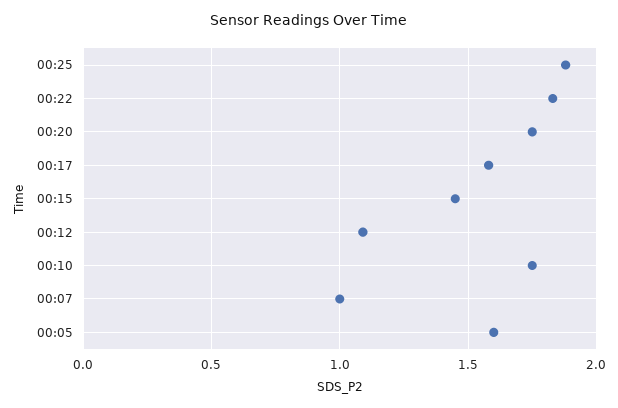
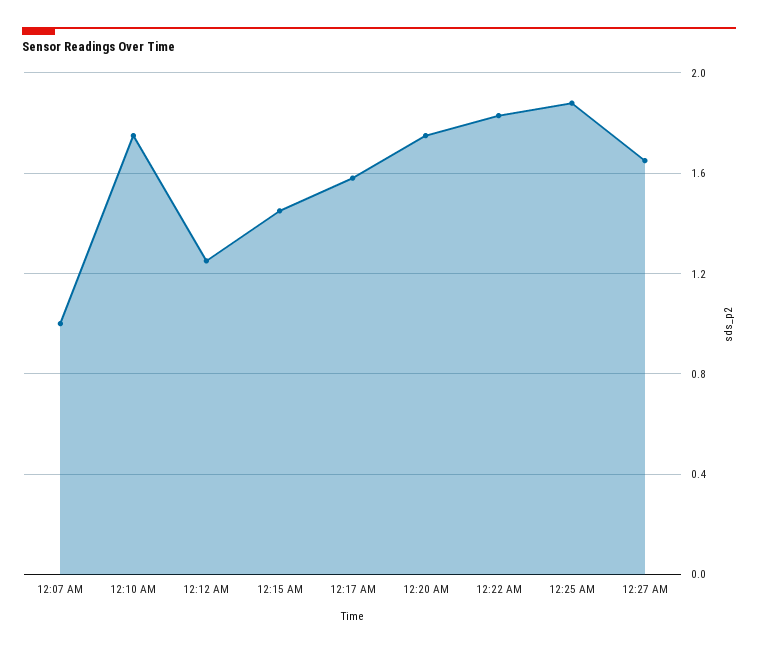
00:12: 1.1 -> 1.25
00:05: 1.6 -> none
12:27 AM: none -> 1.65

